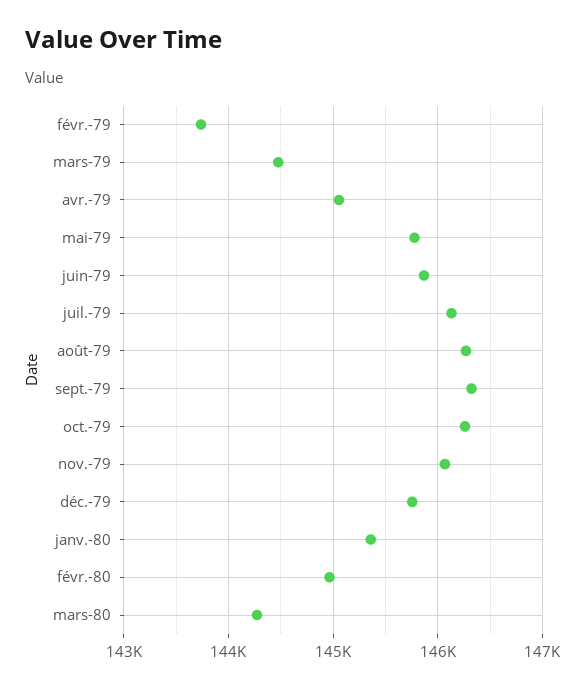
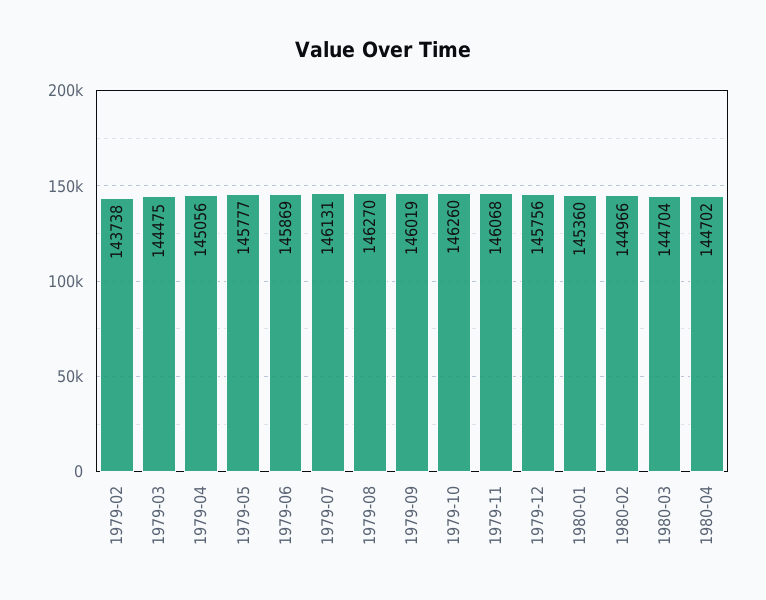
sept.-79: 146300 -> 146019
mars-80: 144300 -> 144704
1980-04: none -> 144702

